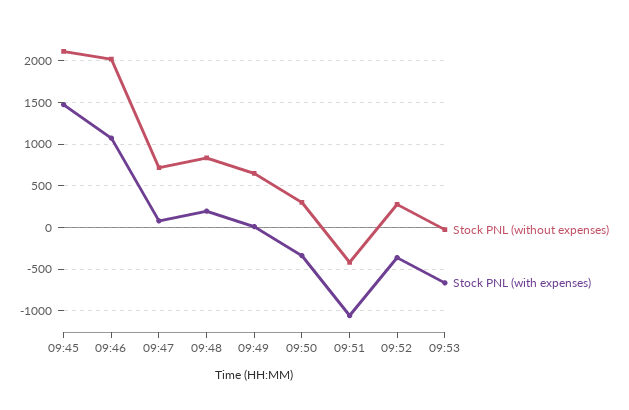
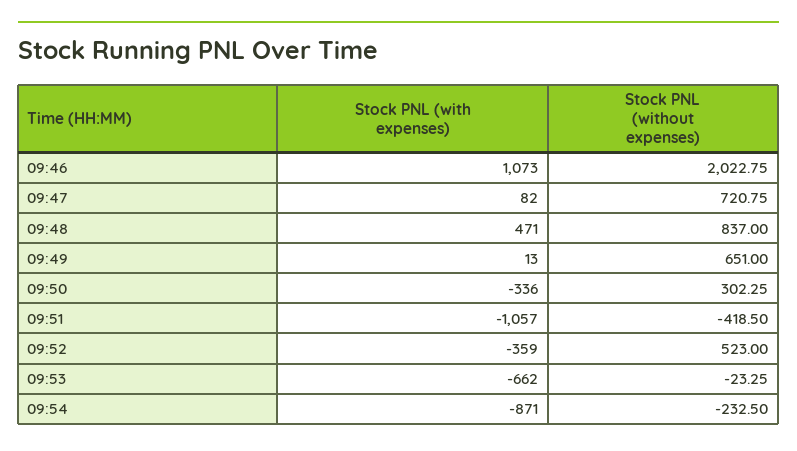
Stock PNL (without expenses), 09:45: 2100 -> none
Stock PNL (with expenses), 09:45: 1500 -> none
Stock PNL (with expenses), 09:48: 200 -> 471
Stock PNL (without expenses), 09:52: 300 -> 523
Stock PNL (with expenses), 09:54: none -> -871
Stock PNL (without expenses), 09:54: none -> -232.5

